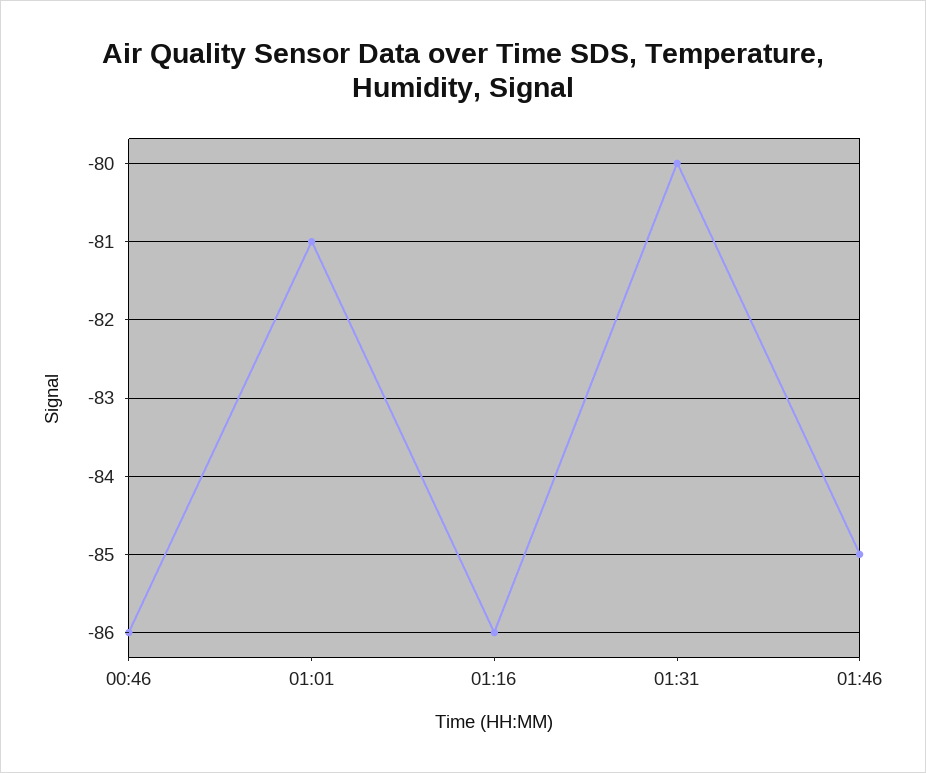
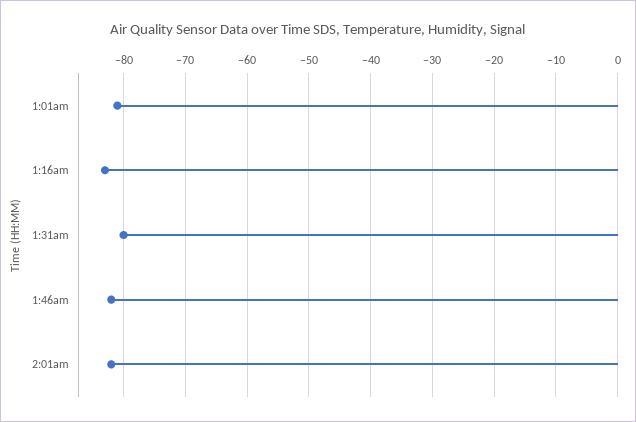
00:46: -86 -> none
01:16: -86 -> -83
01:46: -85 -> -82
2:01am: none -> -82

